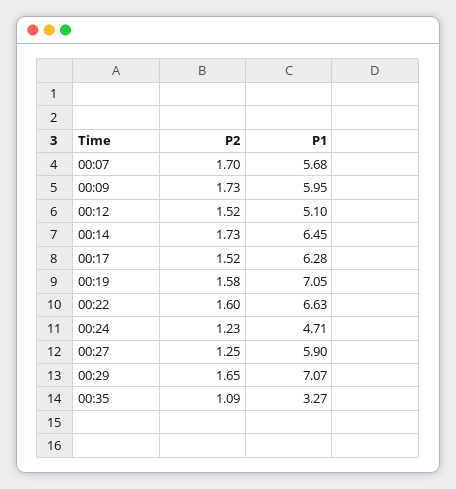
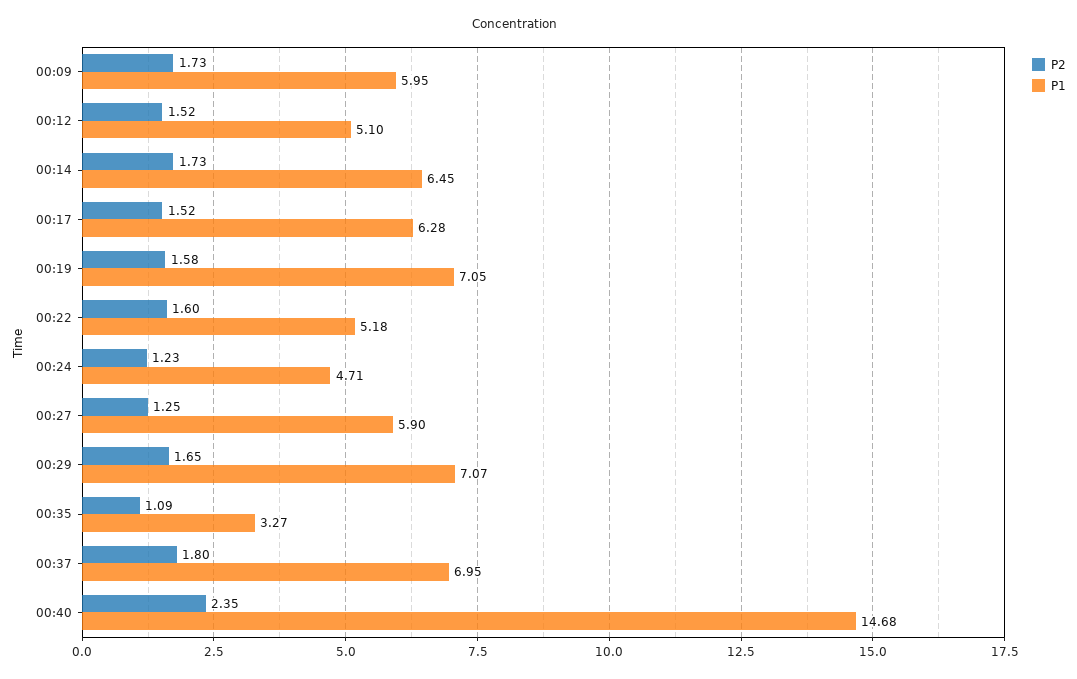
P2, 00:07: 1.7 -> none
P1, 00:07: 5.68 -> none
P1, 00:22: 6.63 -> 5.18
P2, 00:37: none -> 1.8
P1, 00:37: none -> 6.95
P2, 00:40: none -> 2.35
P1, 00:40: none -> 14.68

